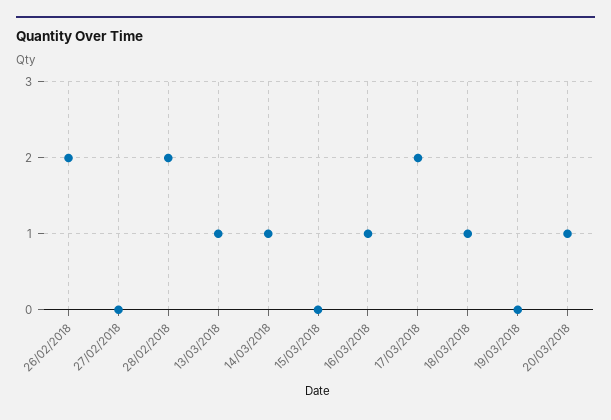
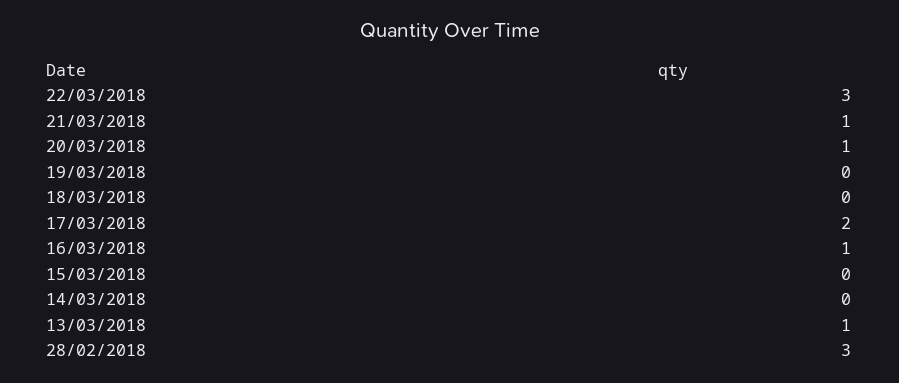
26/02/2018: 2 -> none
27/02/2018: 0 -> none
28/02/2018: 2 -> 3
14/03/2018: 1 -> 0
18/03/2018: 1 -> 0
22/03/2018: none -> 3
21/03/2018: none -> 1

